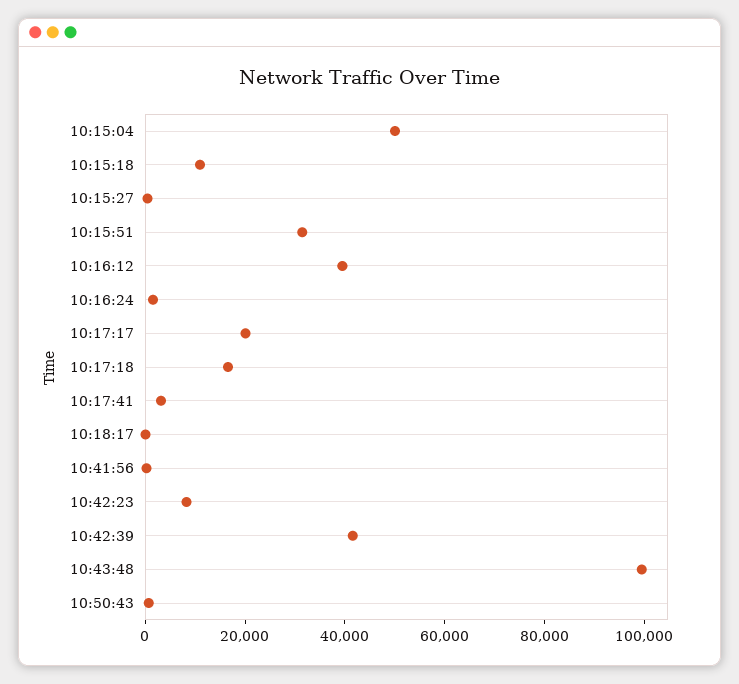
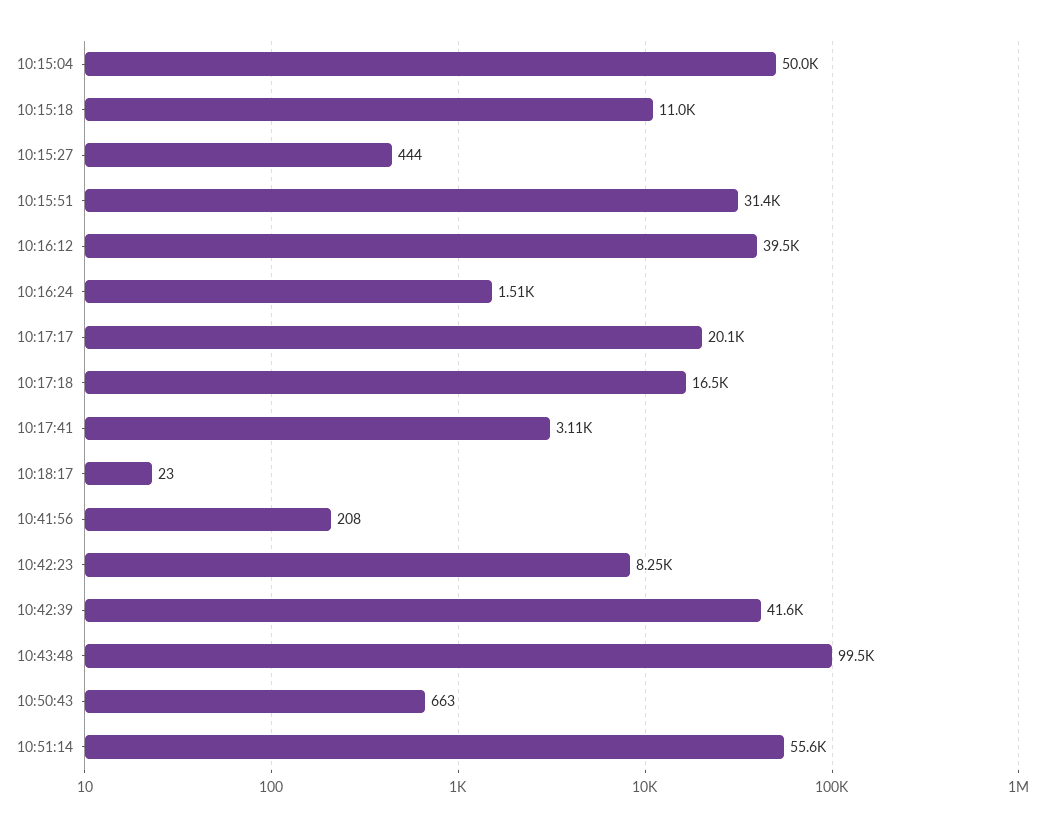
10:51:14: none -> 55600

